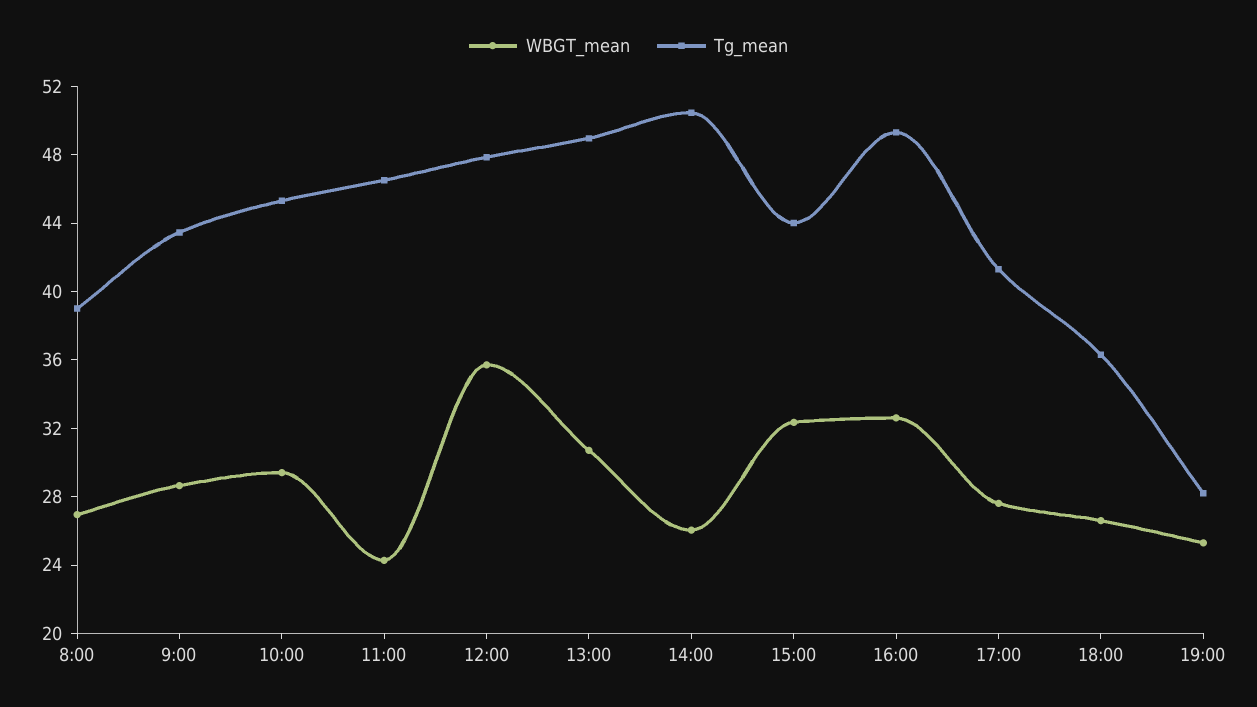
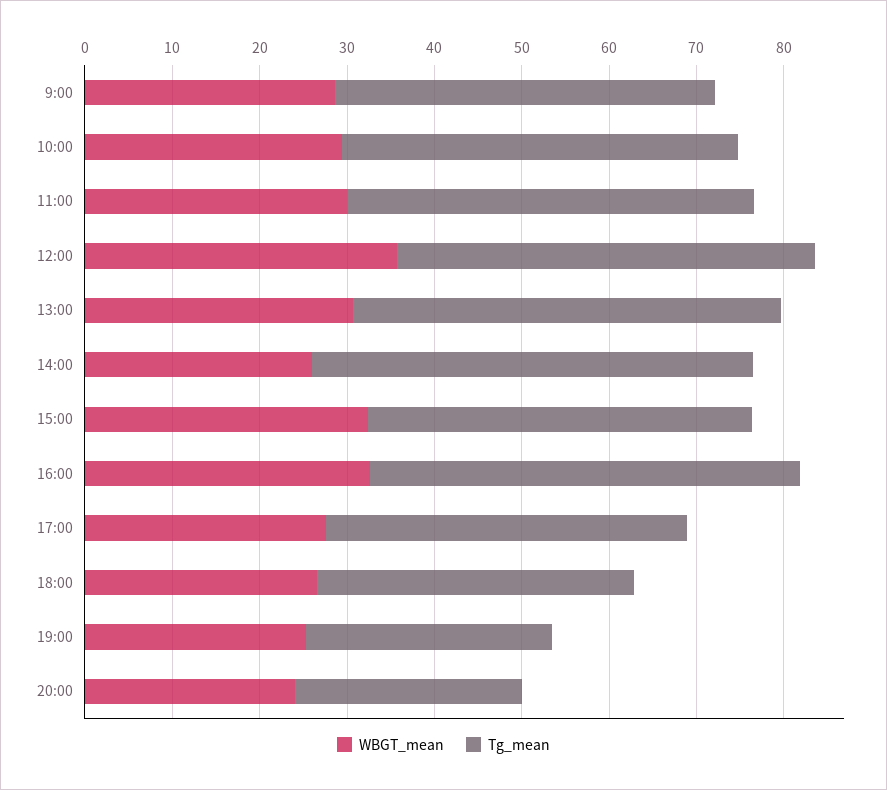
WBGT_mean, 8:00: 27 -> none
Tg_mean, 8:00: 39 -> none
WBGT_mean, 11:00: 24 -> 30
WBGT_mean, 20:00: none -> 24
Tg_mean, 20:00: none -> 26

